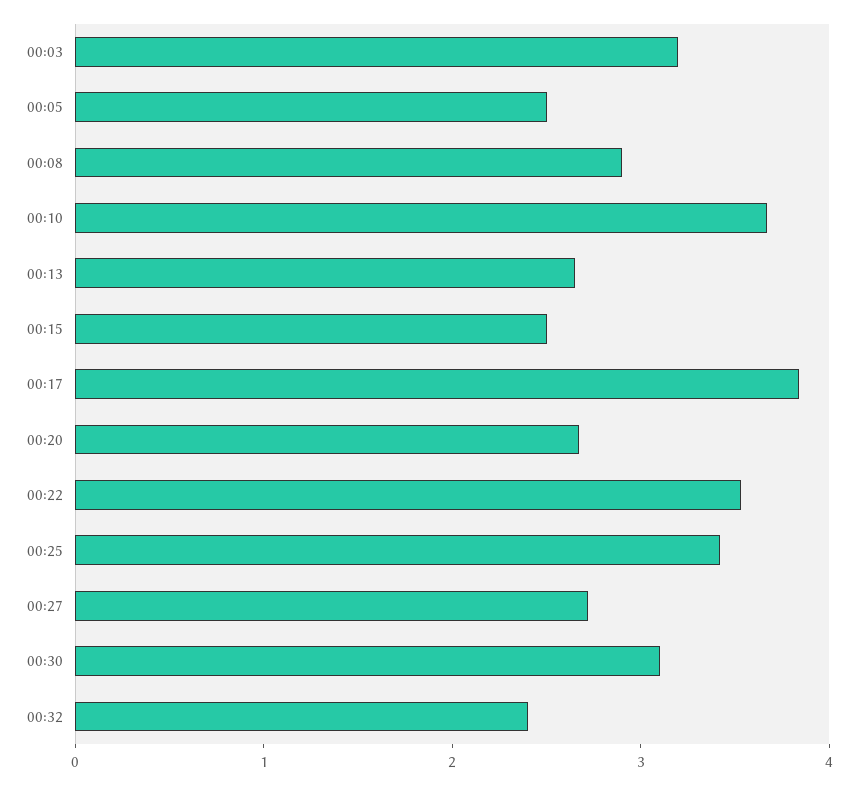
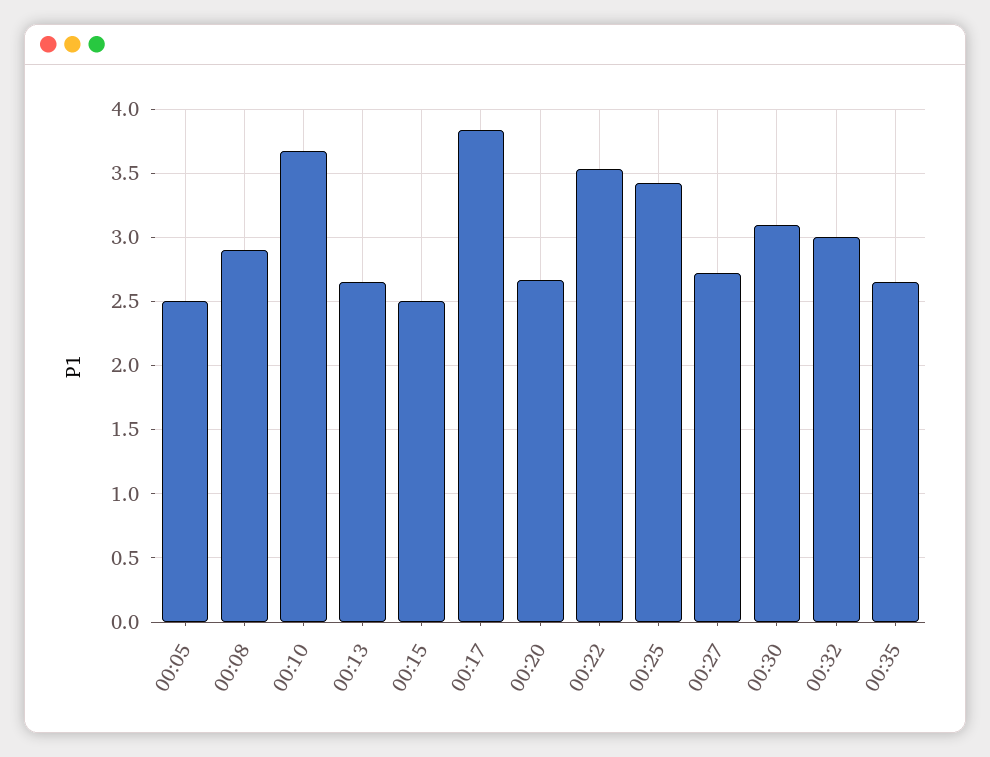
00:03: 3.2 -> none
00:32: 2.4 -> 3
00:35: none -> 2.65

